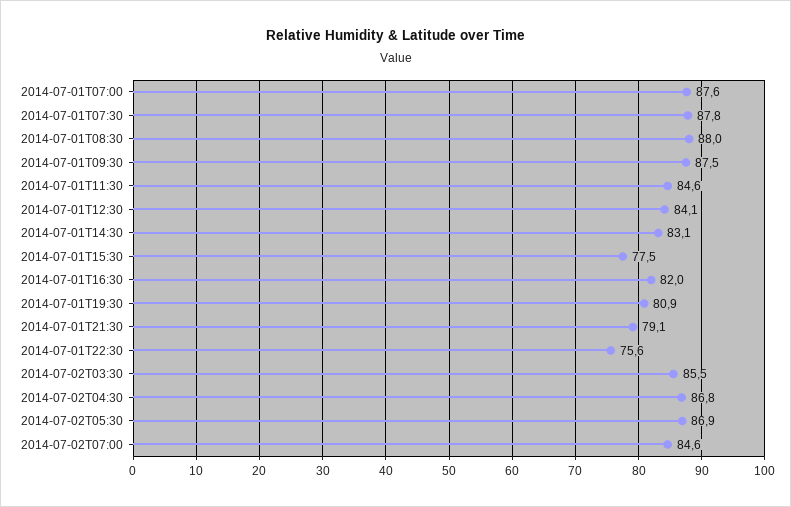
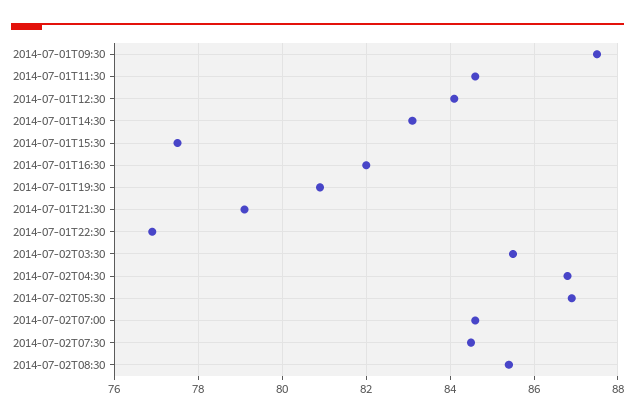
2014-07-01T07:00: 87.6 -> none
2014-07-01T07:30: 87.8 -> none
2014-07-01T08:30: 88 -> none
2014-07-01T22:30: 75.6 -> 77
2014-07-02T07:30: none -> 84.5
2014-07-02T08:30: none -> 85.5

